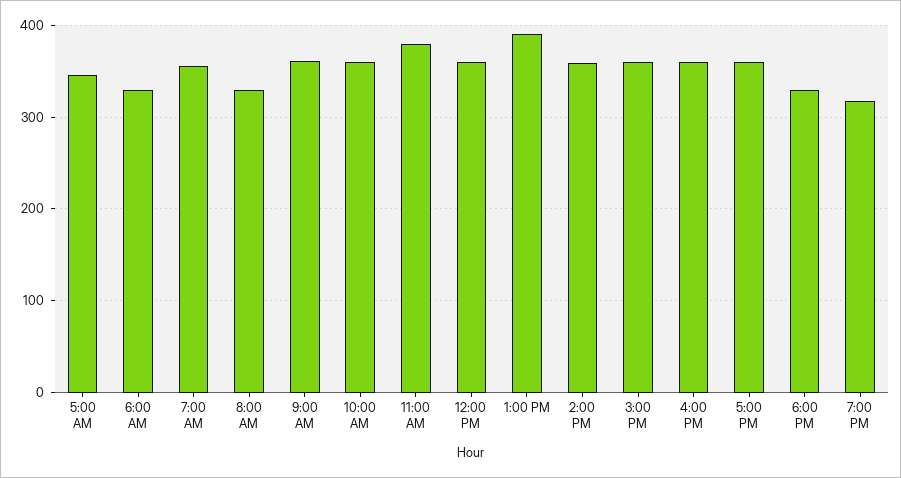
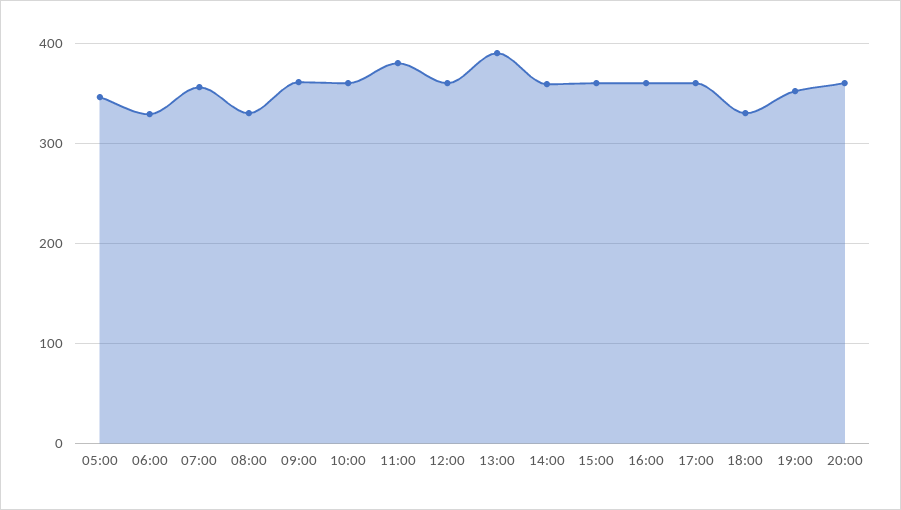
7:00 PM: 320 -> 350
20:00: none -> 360

